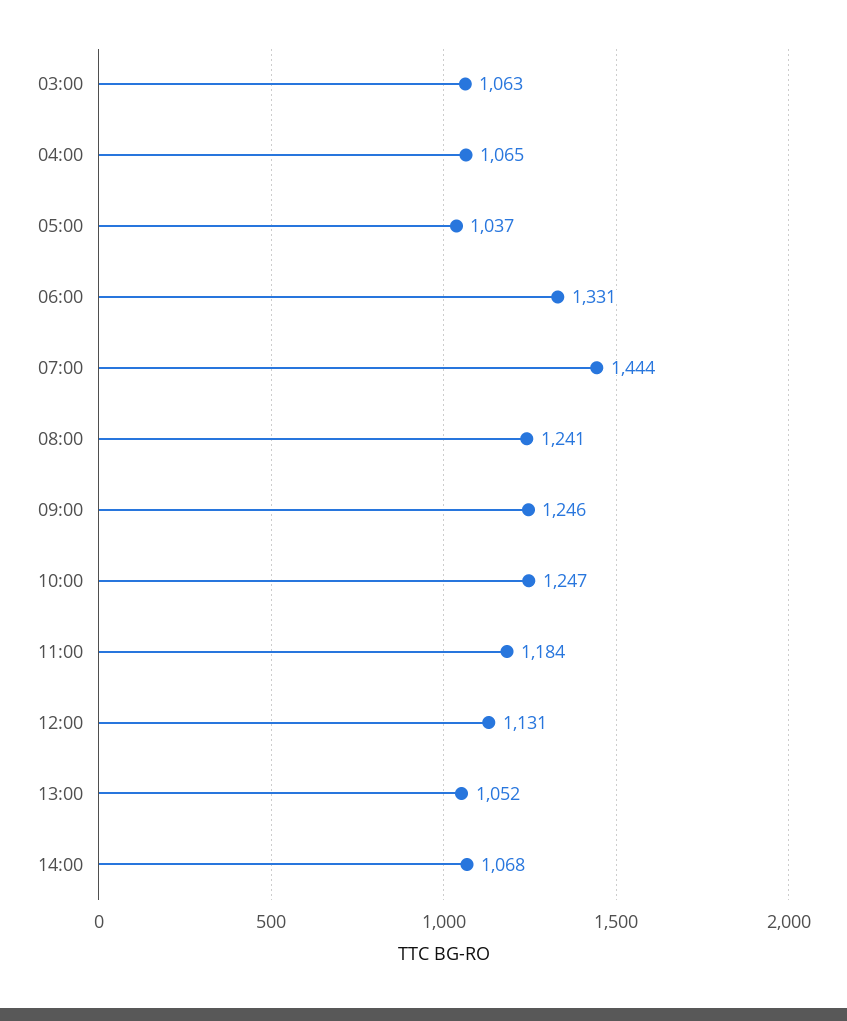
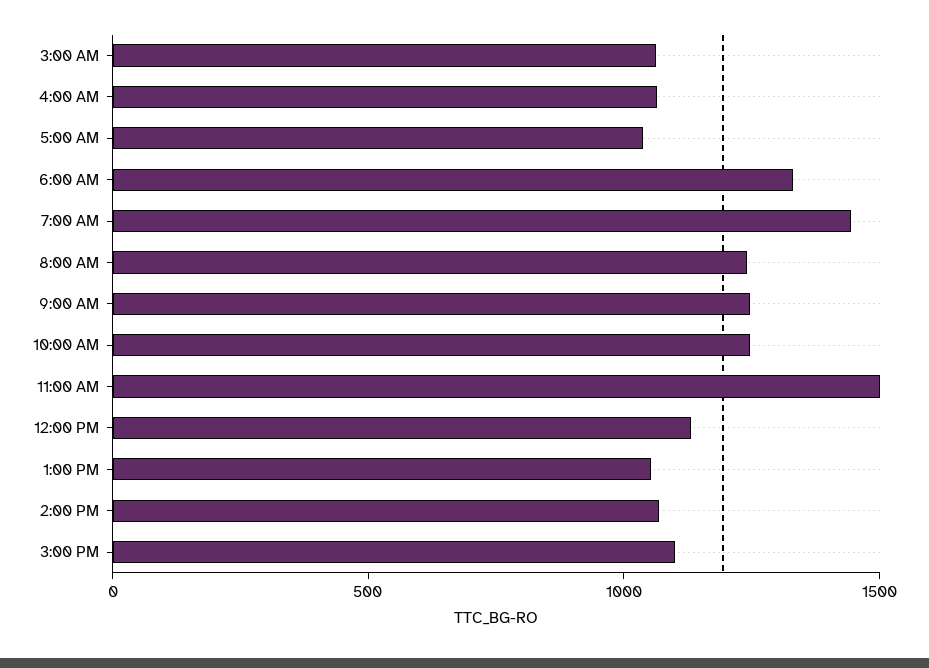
11:00: 1184 -> 1500
3:00 PM: none -> 1100

